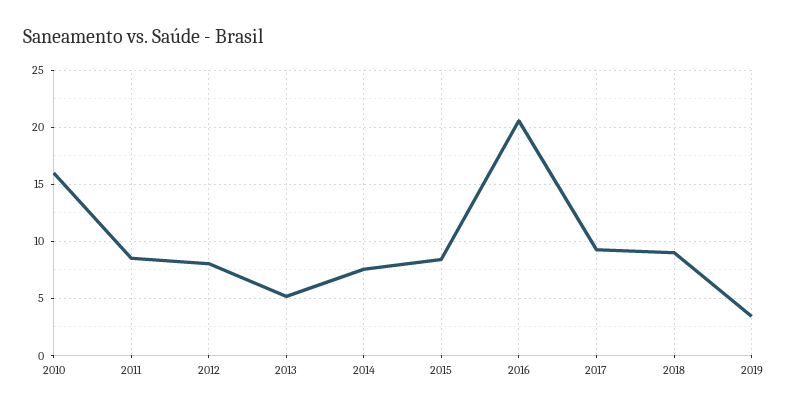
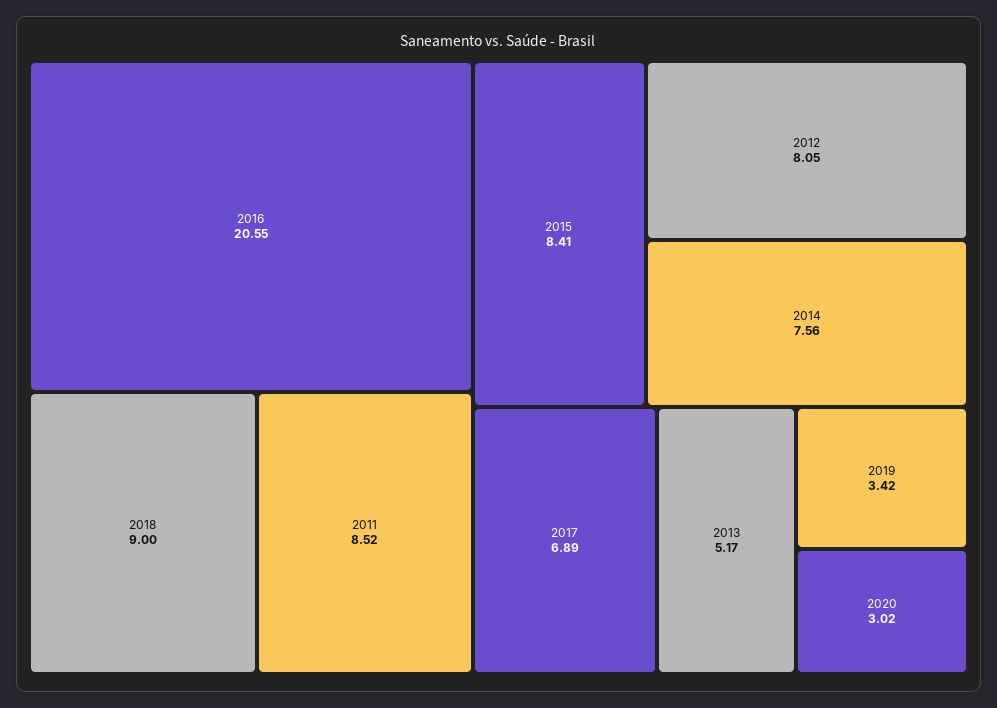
2010: 16 -> none
2017: 9 -> 6.89
2020: none -> 3.02

